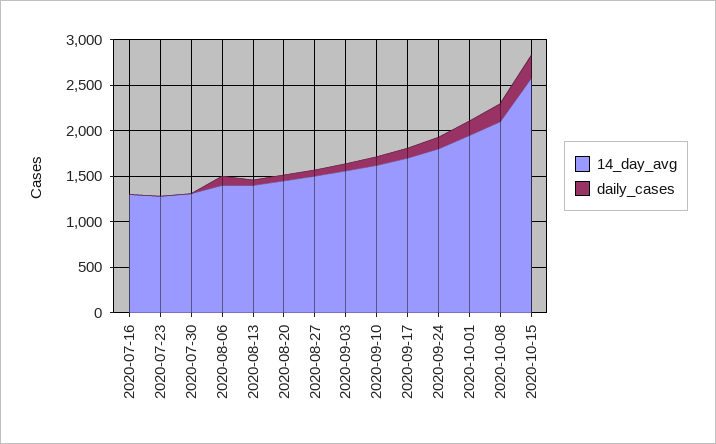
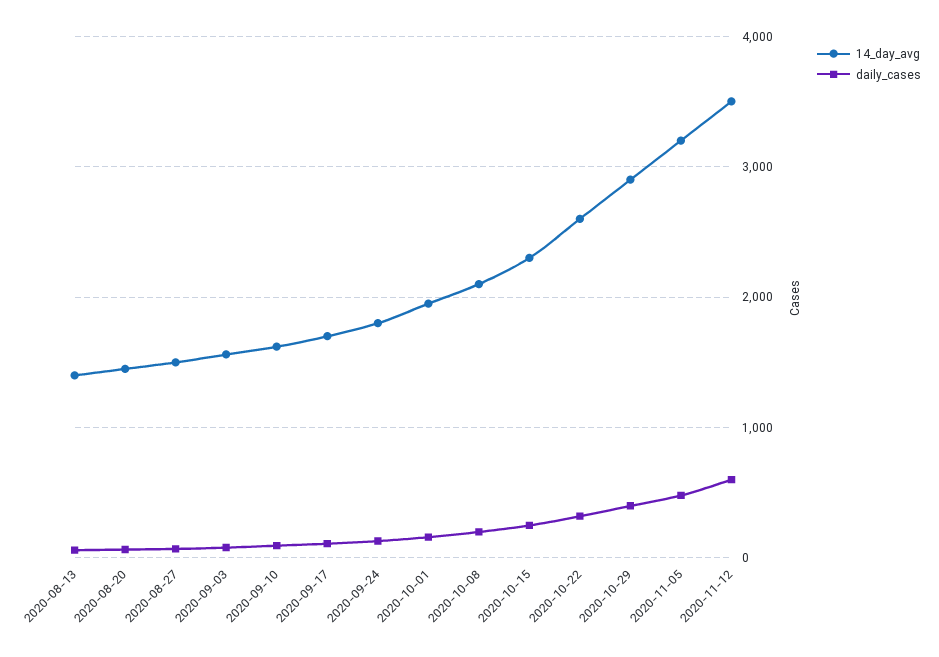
14_day_avg, 2020-07-16: 1300 -> none
daily_cases, 2020-07-16: 0 -> none
14_day_avg, 2020-07-23: 1300 -> none
daily_cases, 2020-07-23: 0 -> none
14_day_avg, 2020-07-30: 1300 -> none
daily_cases, 2020-07-30: 0 -> none
14_day_avg, 2020-08-06: 1400 -> none
daily_cases, 2020-08-06: 100 -> none
14_day_avg, 2020-10-15: 2600 -> 2300
14_day_avg, 2020-10-22: none -> 2600
daily_cases, 2020-10-22: none -> 300
14_day_avg, 2020-10-29: none -> 2900
daily_cases, 2020-10-29: none -> 400
14_day_avg, 2020-11-05: none -> 3200
daily_cases, 2020-11-05: none -> 500
14_day_avg, 2020-11-12: none -> 3500
daily_cases, 2020-11-12: none -> 600

